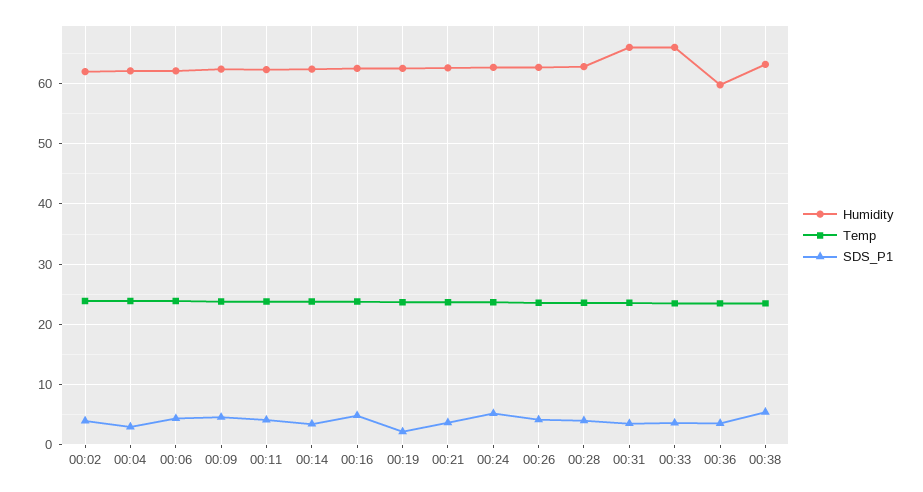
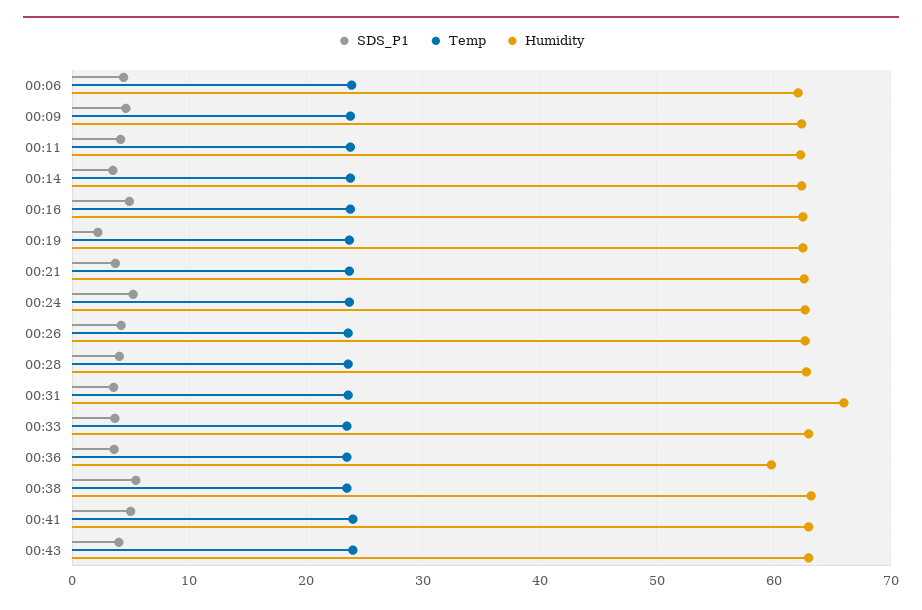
Humidity, 00:02: 62 -> none
Temp, 00:02: 24 -> none
SDS_P1, 00:02: 4 -> none
Humidity, 00:04: 62 -> none
Temp, 00:04: 24 -> none
SDS_P1, 00:04: 3 -> none
Humidity, 00:33: 66 -> 63
SDS_P1, 00:41: none -> 5
Temp, 00:41: none -> 24
Humidity, 00:41: none -> 63
SDS_P1, 00:43: none -> 4
Temp, 00:43: none -> 24
Humidity, 00:43: none -> 63

